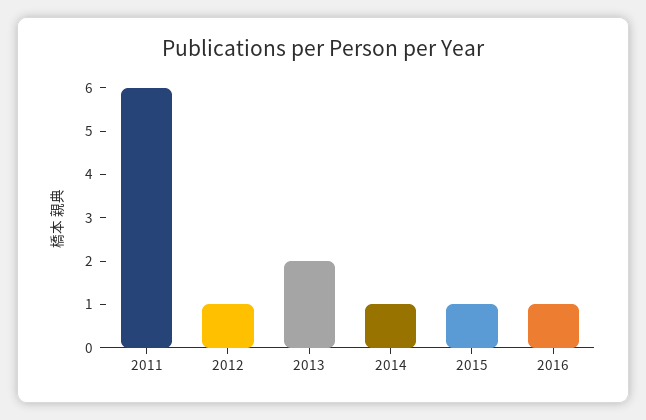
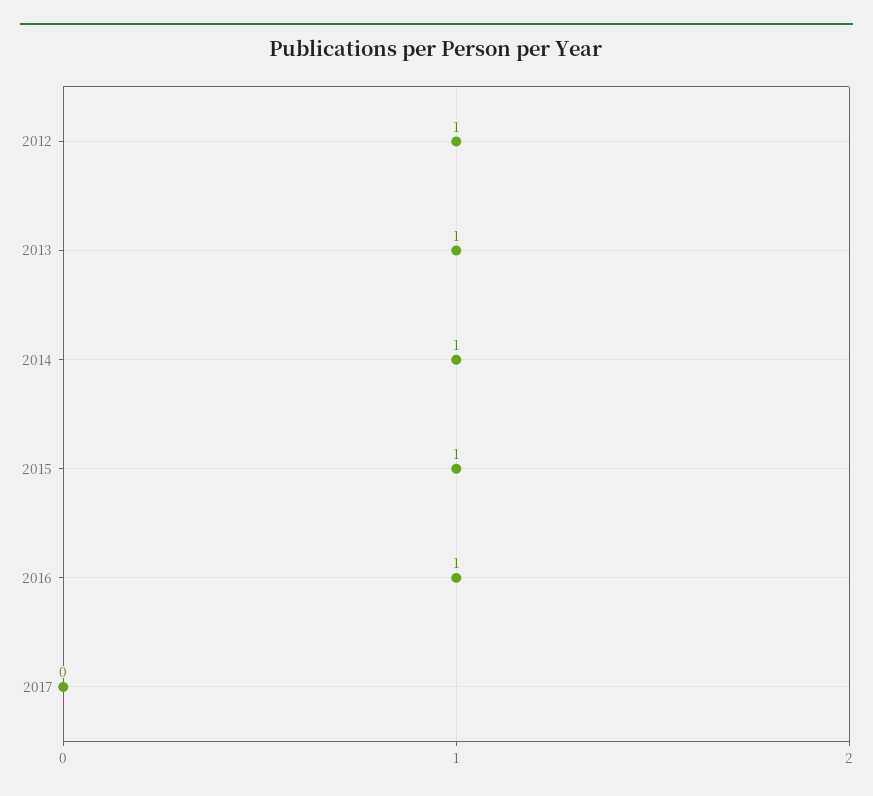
2011: 6 -> none
2013: 2 -> 1
2017: none -> 0

